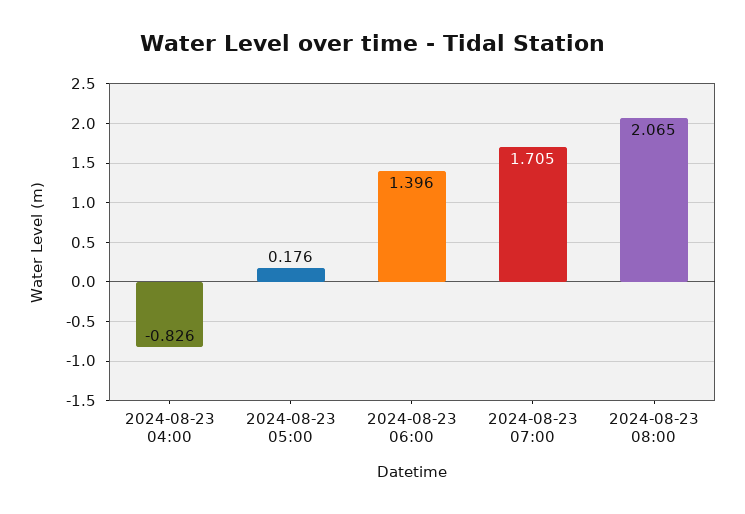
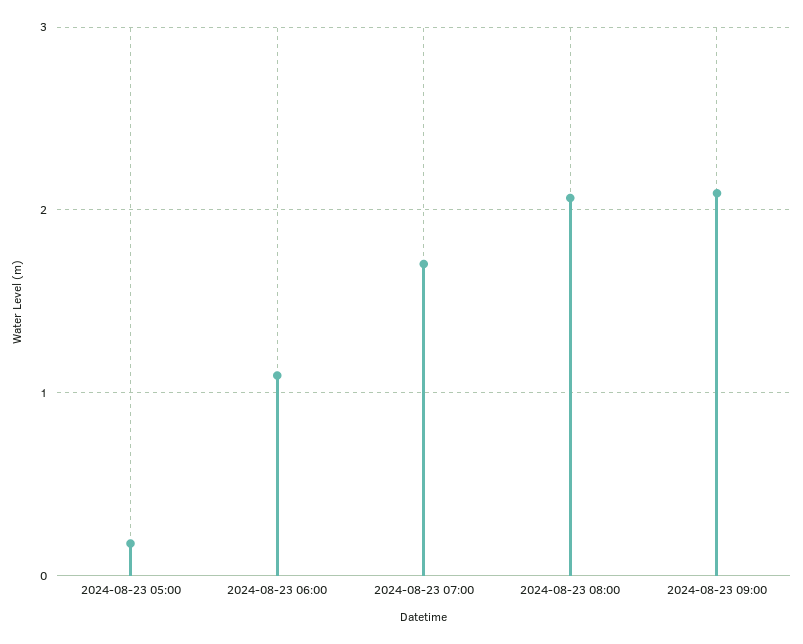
2024-08-23 04:00: -0.826 -> none
2024-08-23 06:00: 1.396 -> 1.1
2024-08-23 09:00: none -> 2.1

